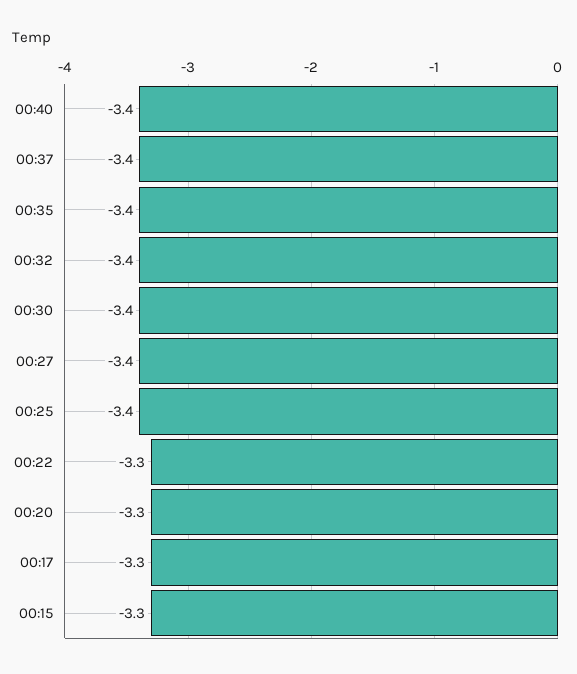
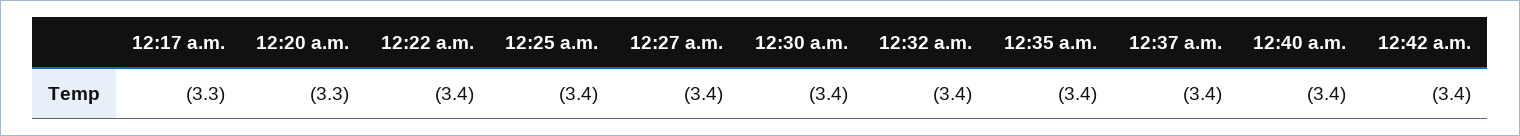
00:22: -3.3 -> -3.4
00:15: -3.3 -> none
12:42 a.m.: none -> -3.4

